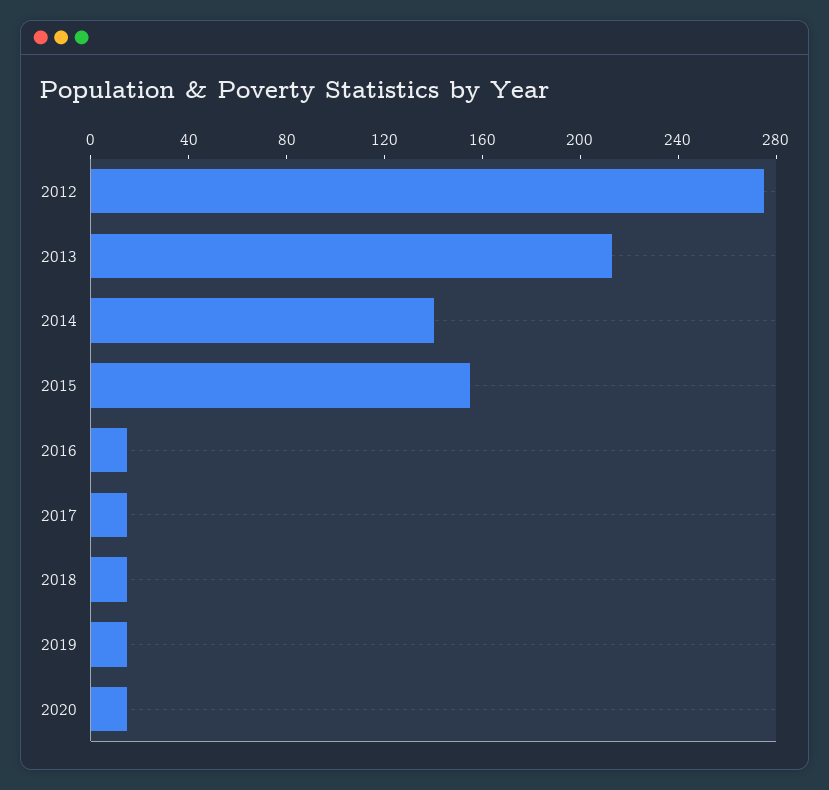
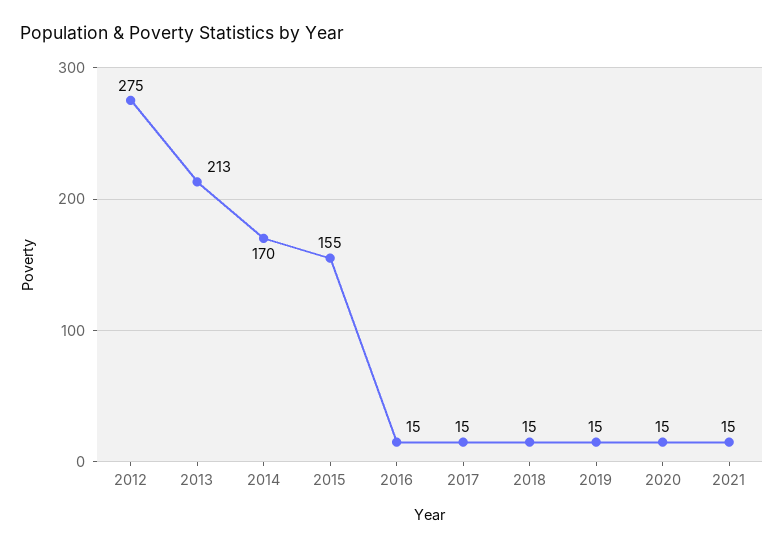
2014: 140 -> 170
2021: none -> 15

